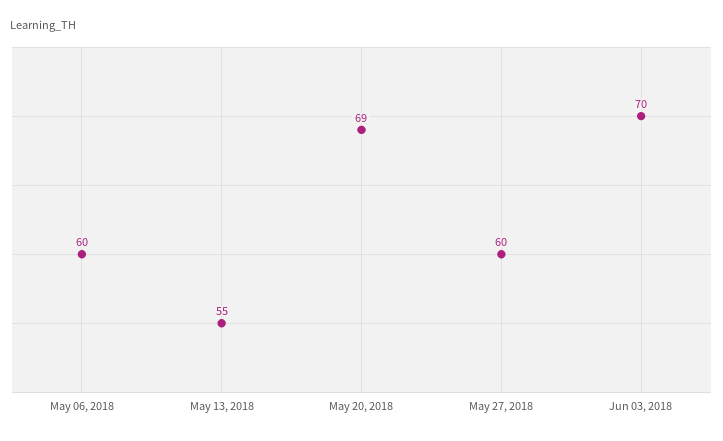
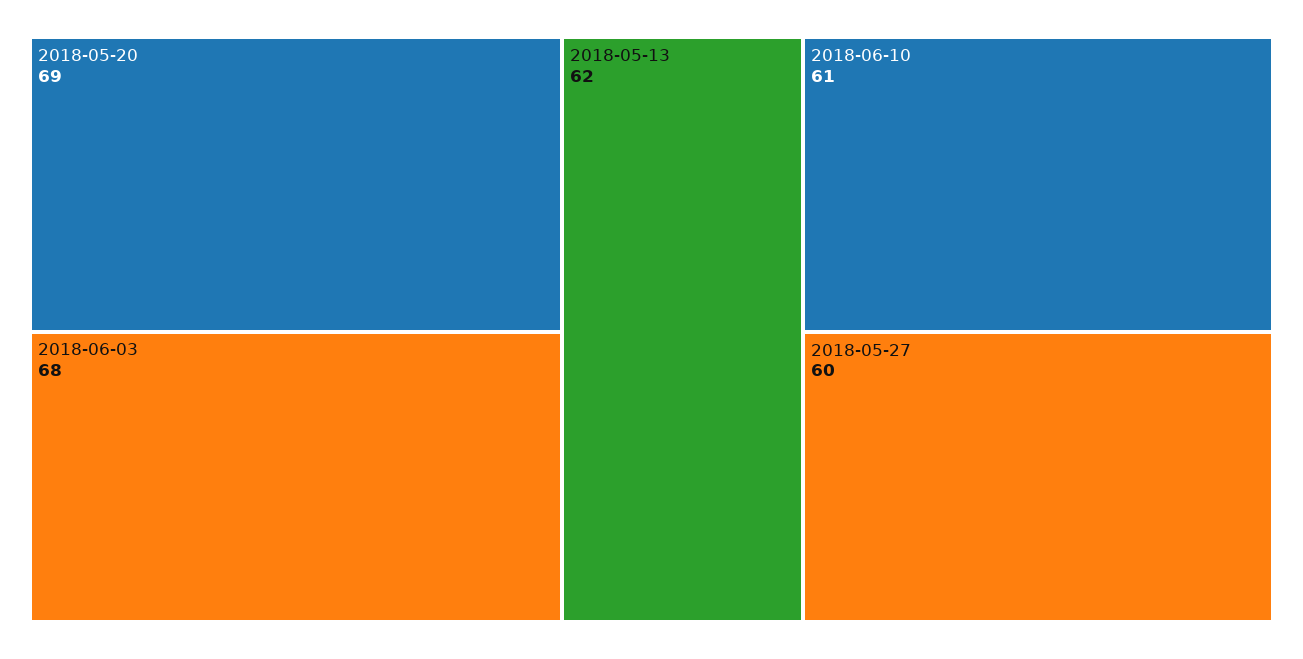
May 06, 2018: 60 -> none
May 13, 2018: 55 -> 62
Jun 03, 2018: 70 -> 68
2018-06-10: none -> 61

